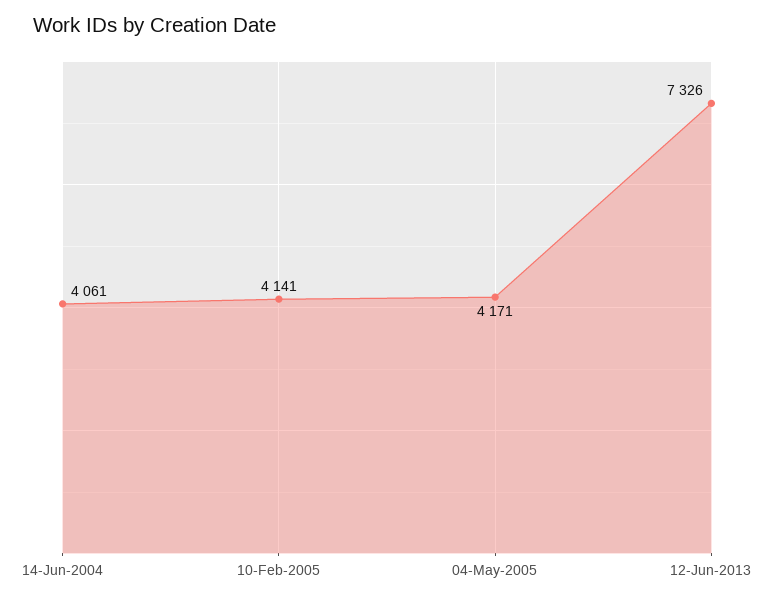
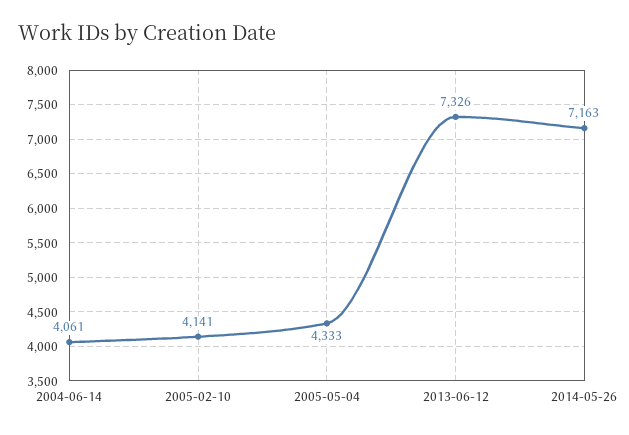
04-May-2005: 4171 -> 4333
2014-05-26: none -> 7163

